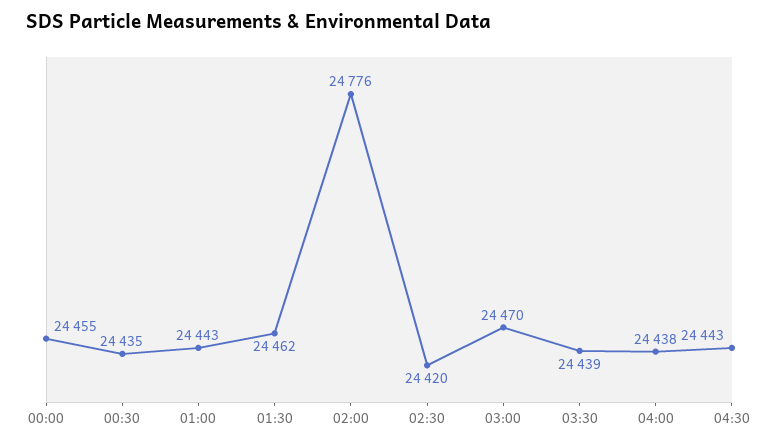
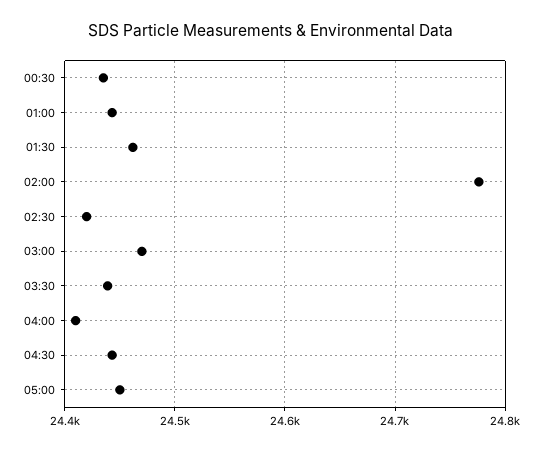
00:00: 24455 -> none
04:00: 24438 -> 24410
05:00: none -> 24450

